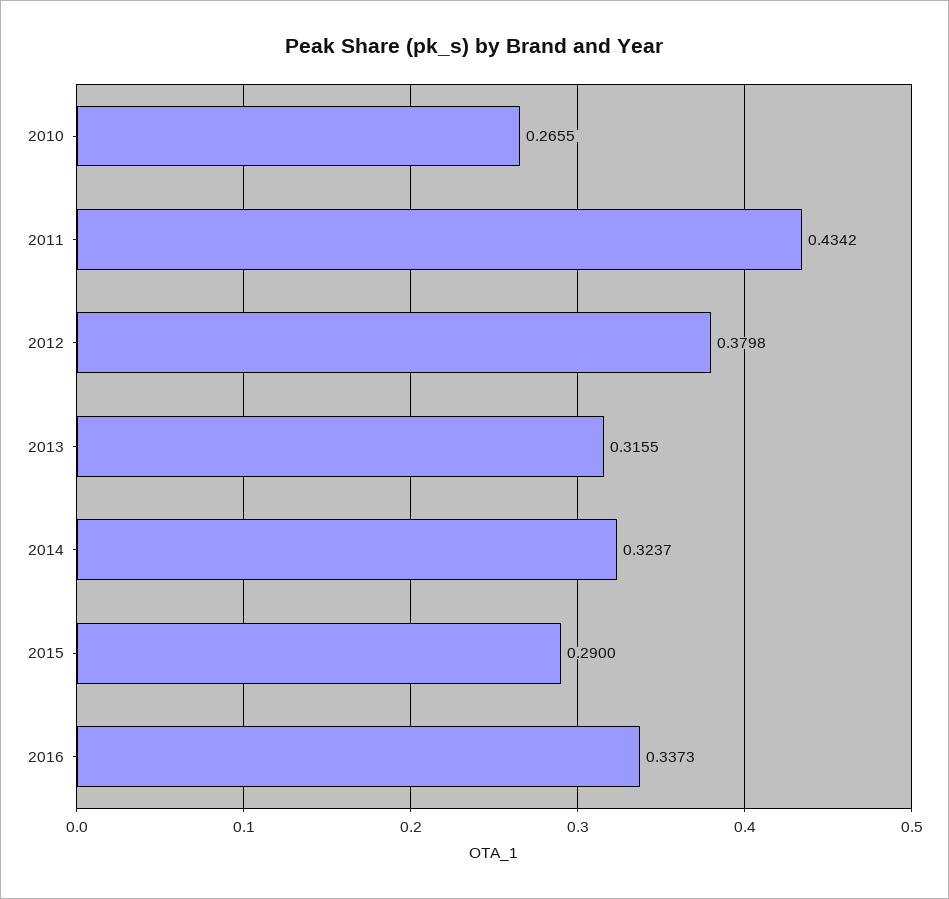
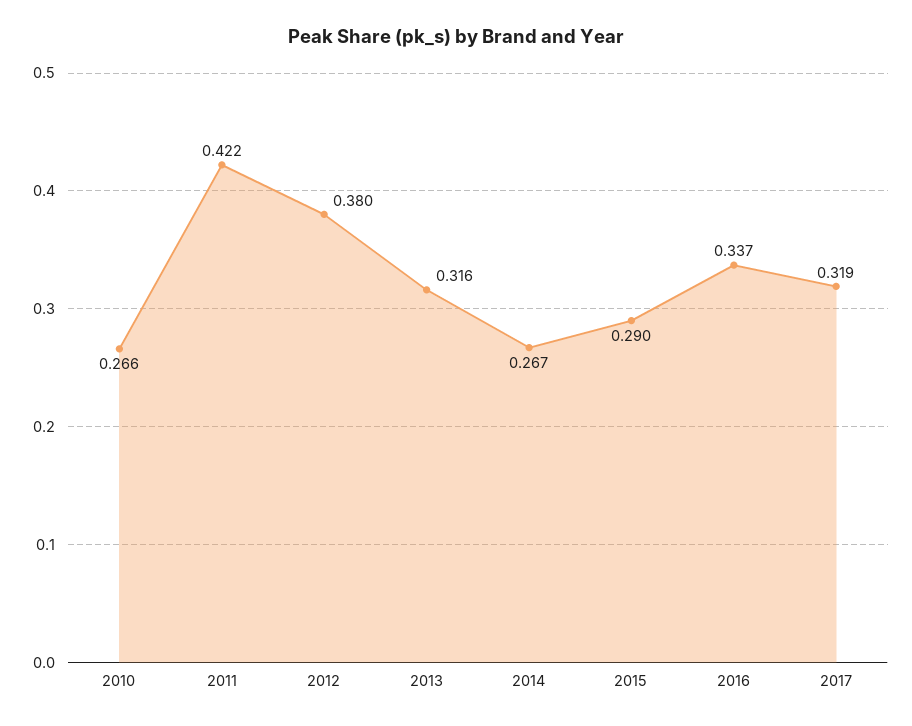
2011: 0.4342 -> 0.422
2014: 0.3237 -> 0.267
2017: none -> 0.319

